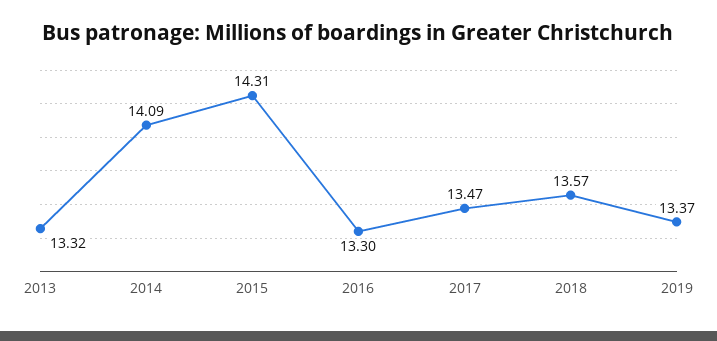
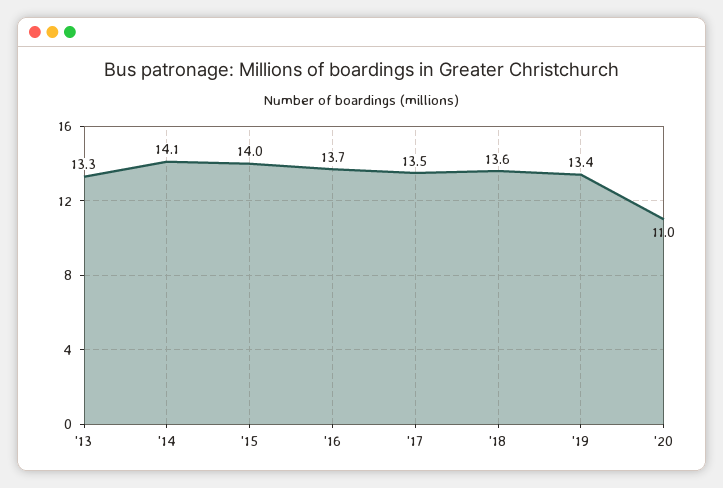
2015: 14.31 -> 14
2016: 13.3 -> 13.7
'20: none -> 11

